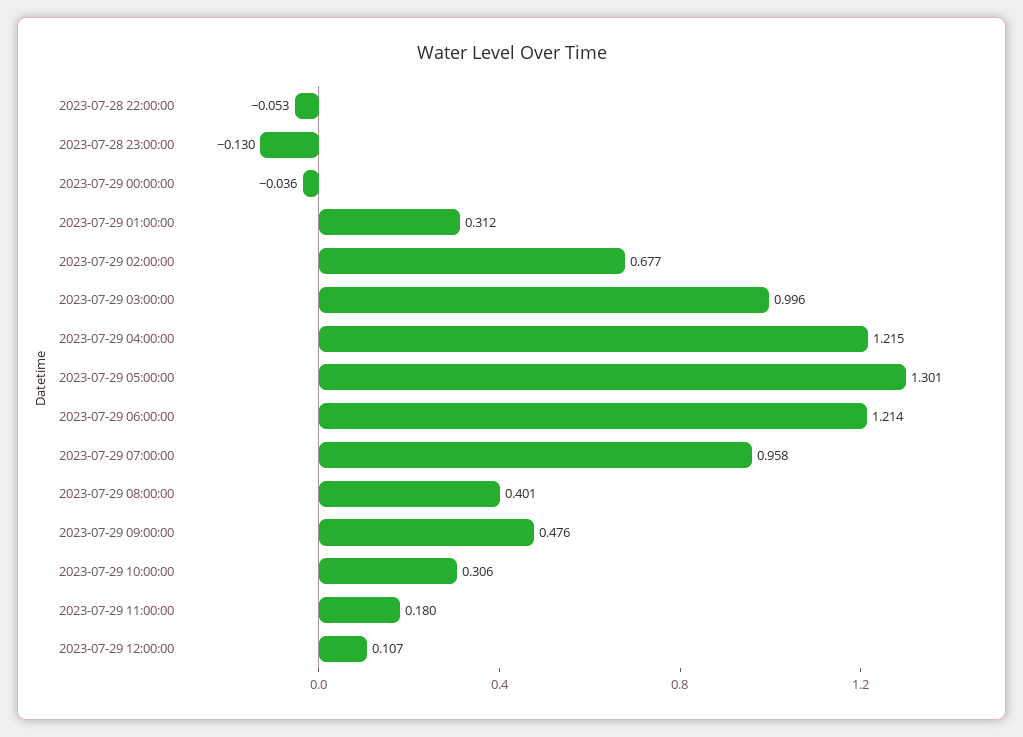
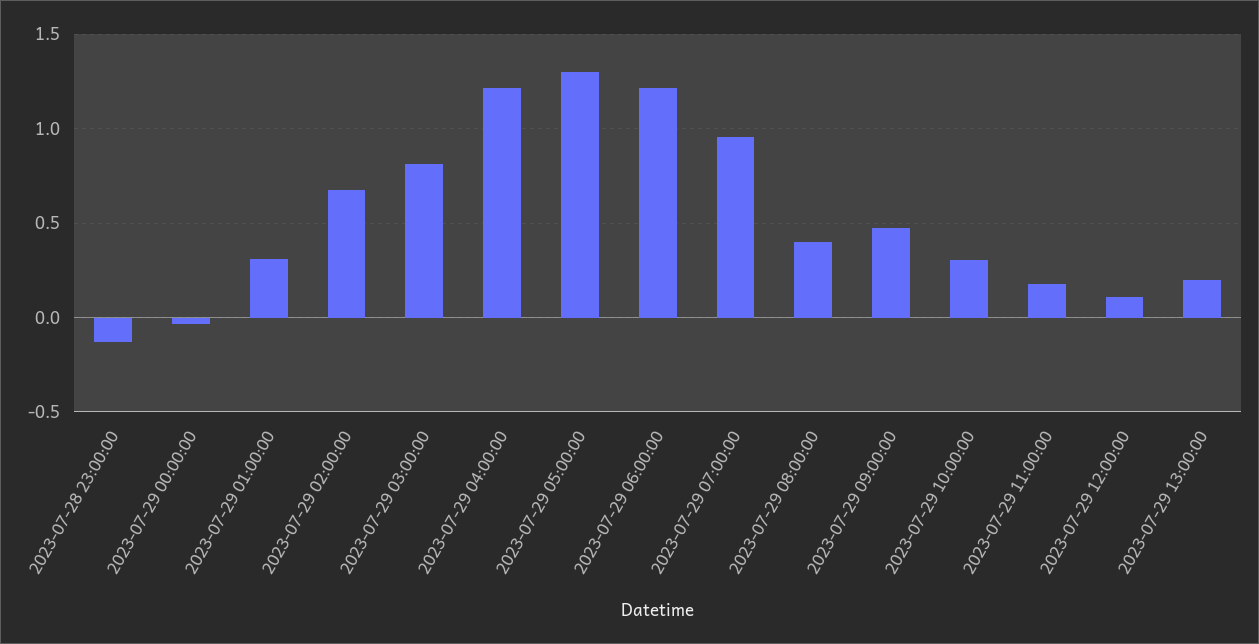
2023-07-28 22:00:00: -0.053 -> none
2023-07-29 03:00:00: 0.996 -> 0.8
2023-07-29 13:00:00: none -> 0.2

